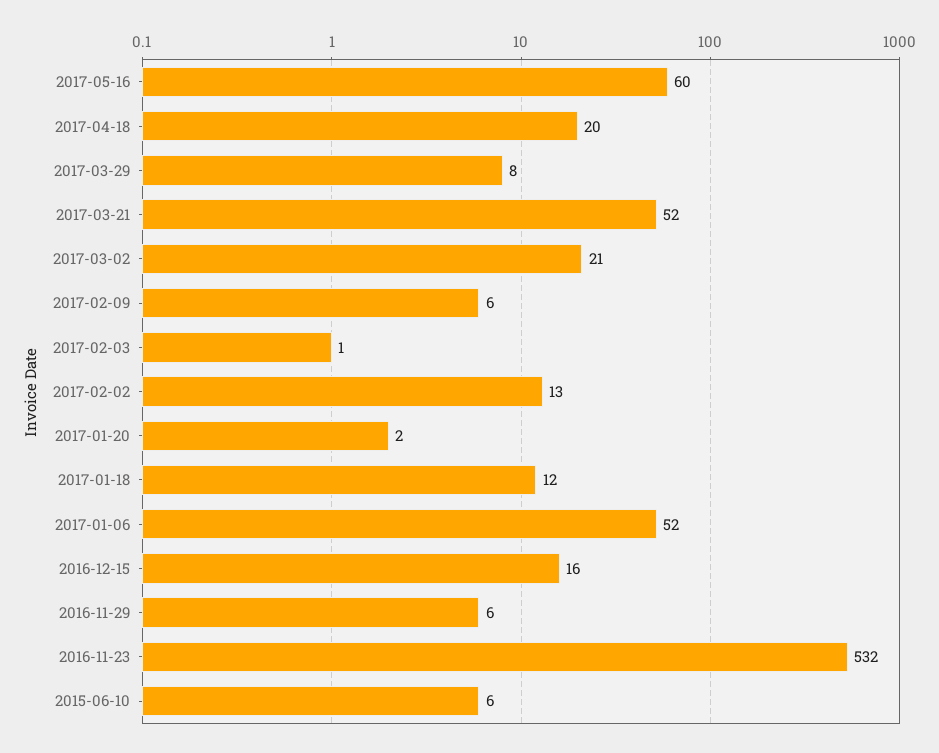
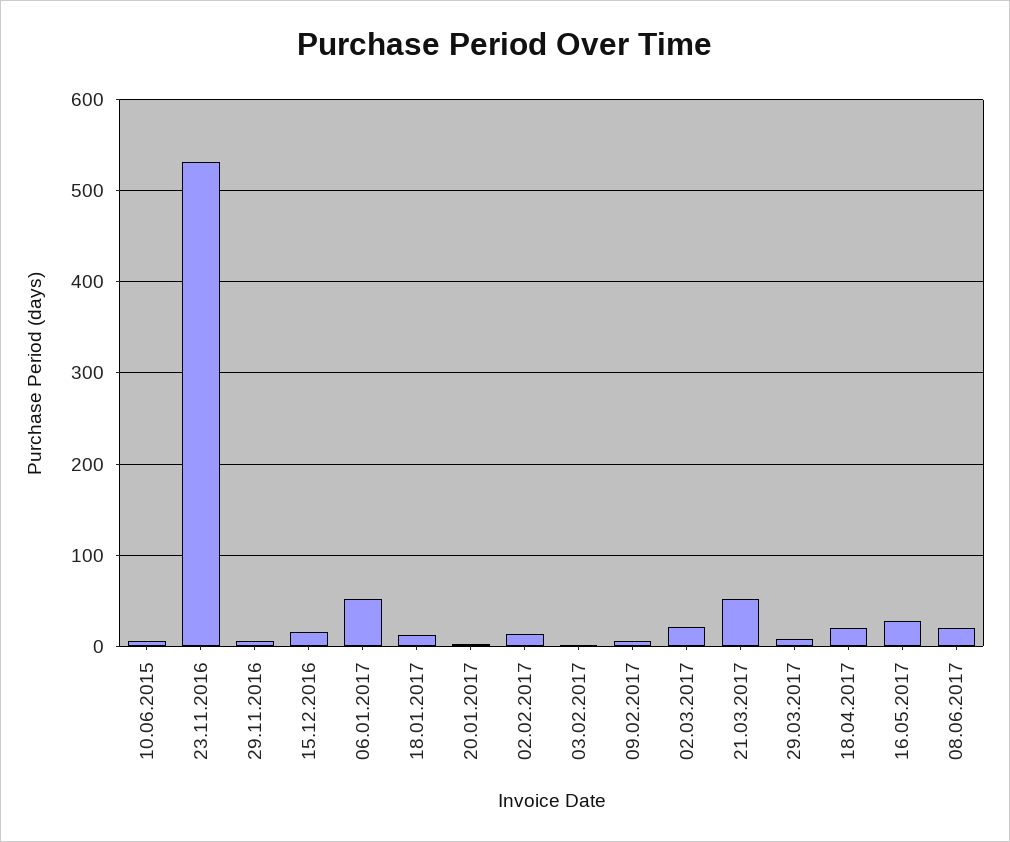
2017-05-16: 60 -> 30
08.06.2017: none -> 20

